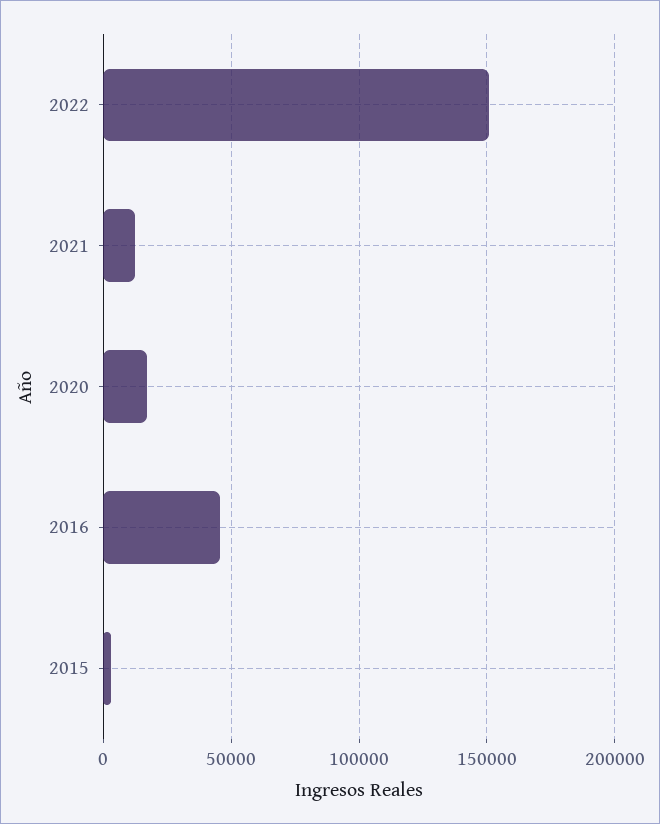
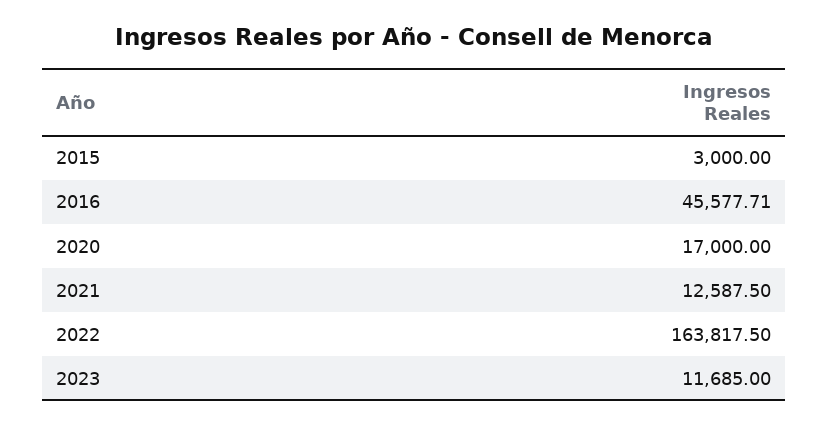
2022: 150000 -> 163817.5
2023: none -> 11685

